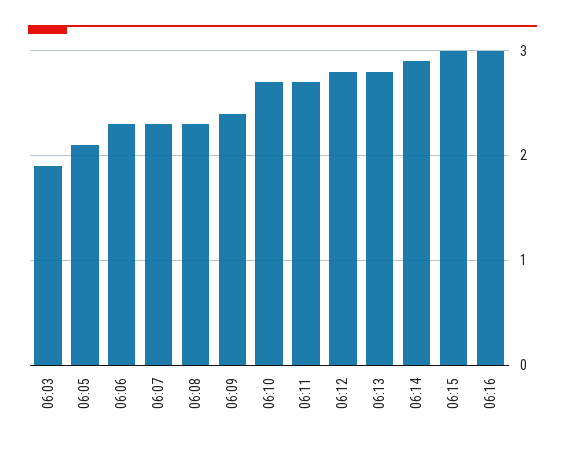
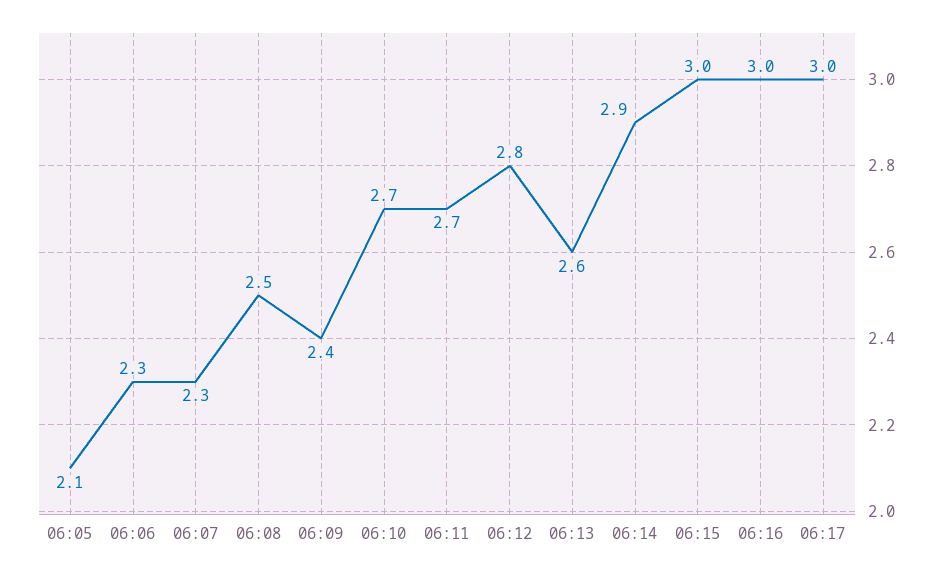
06:03: 1.9 -> none
06:08: 2.3 -> 2.5
06:13: 2.8 -> 2.6
06:17: none -> 3

